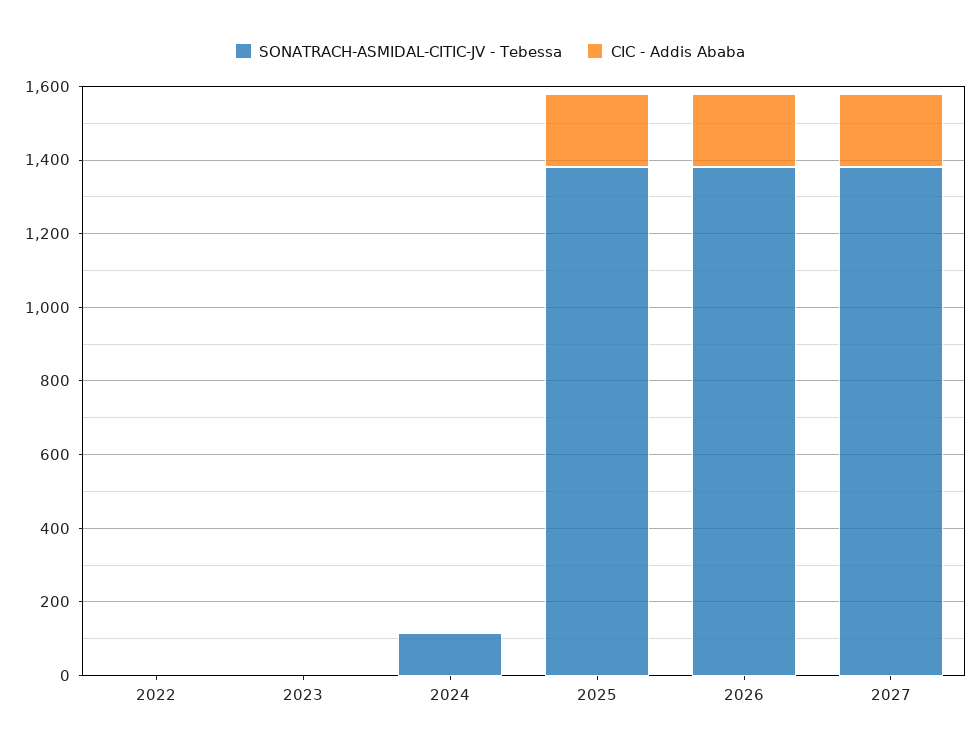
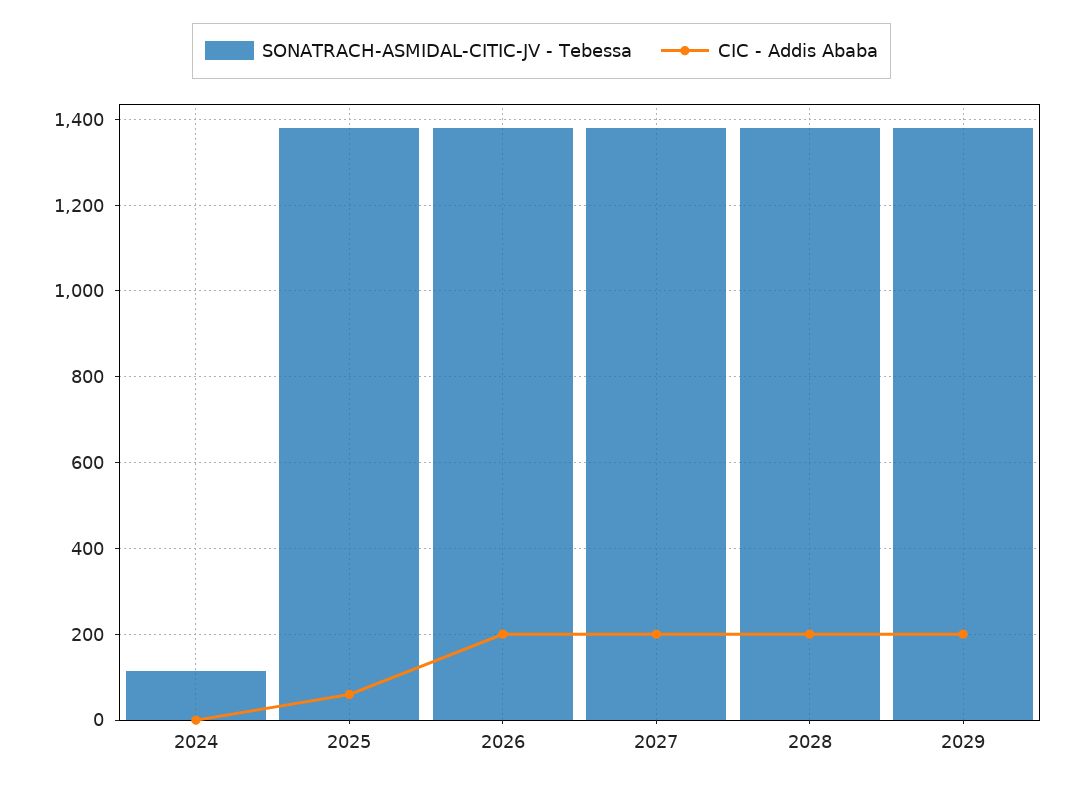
SONATRACH-ASMIDAL-CITIC-JV - Tebessa, 2022: 0 -> none
CIC - Addis Ababa, 2022: 0 -> none
SONATRACH-ASMIDAL-CITIC-JV - Tebessa, 2023: 0 -> none
CIC - Addis Ababa, 2023: 0 -> none
CIC - Addis Ababa, 2025: 200 -> 60
SONATRACH-ASMIDAL-CITIC-JV - Tebessa, 2028: none -> 1380
CIC - Addis Ababa, 2028: none -> 200
SONATRACH-ASMIDAL-CITIC-JV - Tebessa, 2029: none -> 1380
CIC - Addis Ababa, 2029: none -> 200

